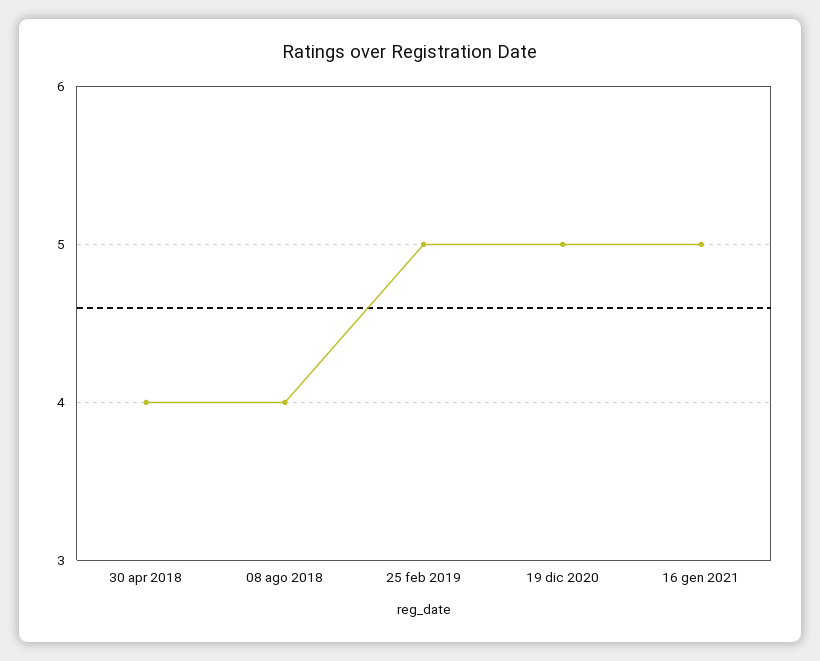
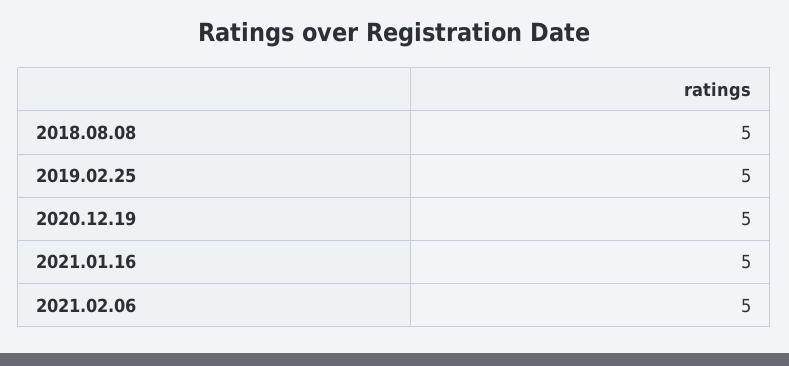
30 apr 2018: 4 -> none
08 ago 2018: 4 -> 5
2021.02.06: none -> 5

